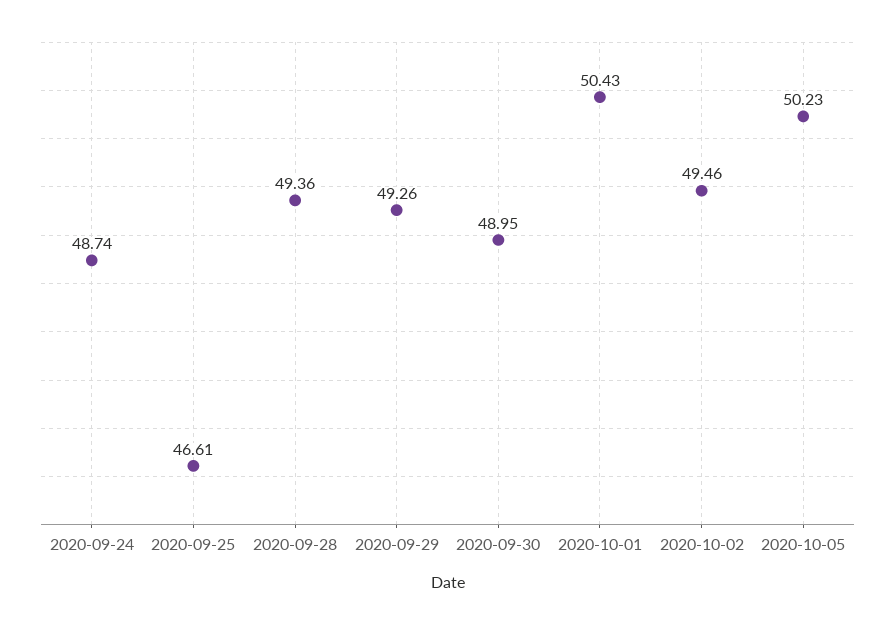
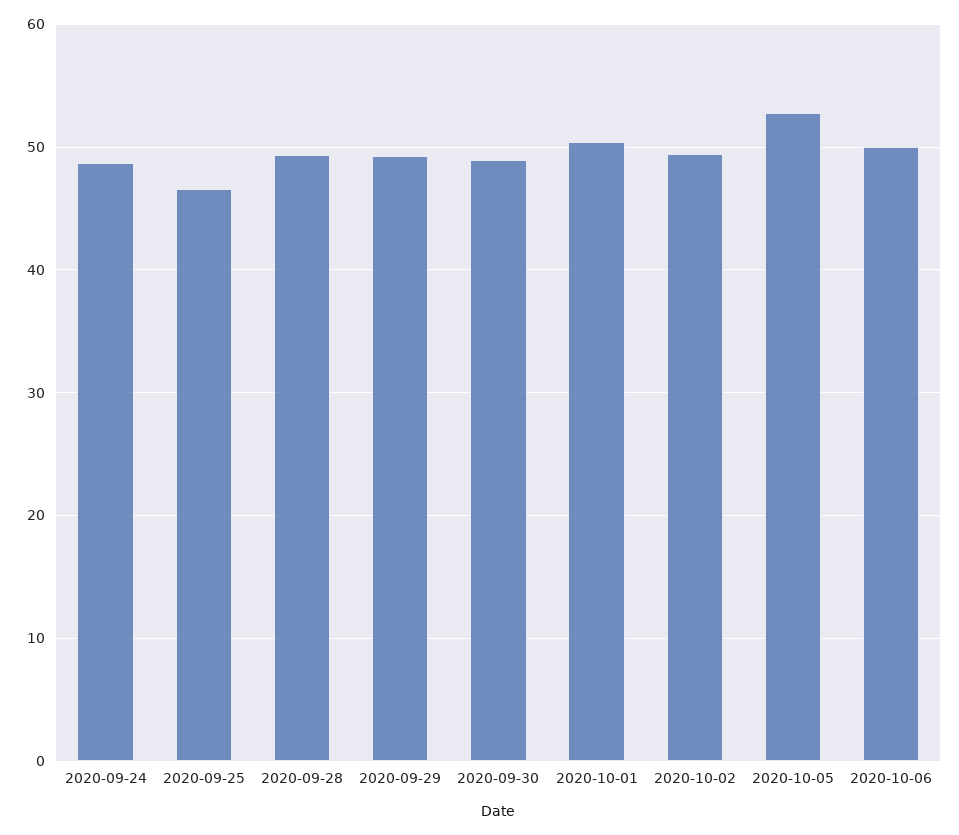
2020-10-05: 50.23 -> 53
2020-10-06: none -> 50

